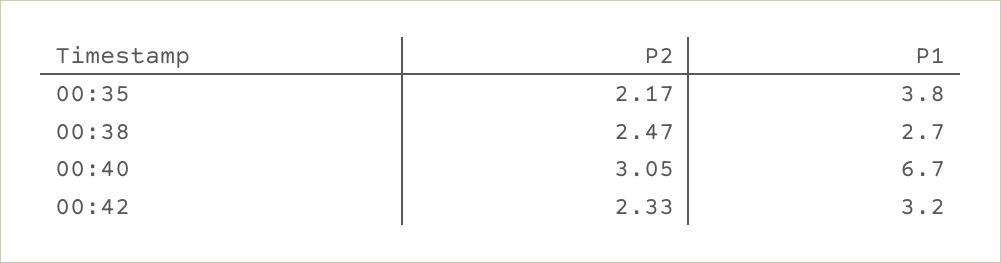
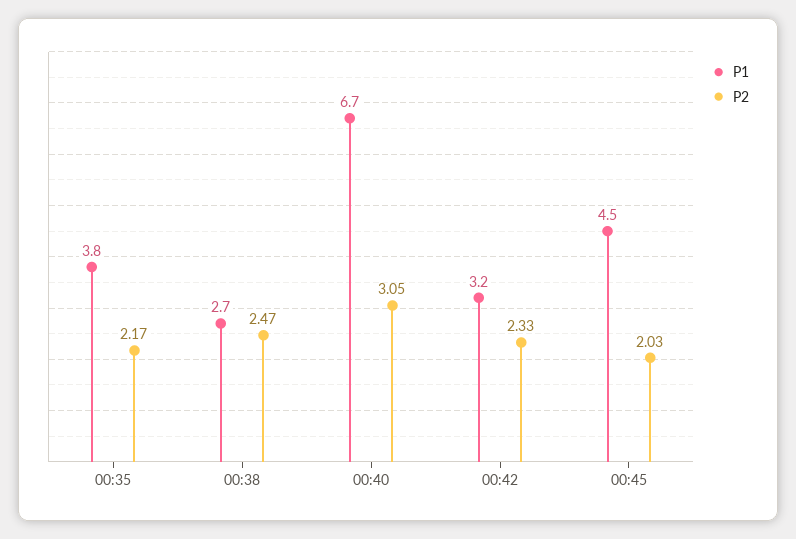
P1, 00:45: none -> 4.5
P2, 00:45: none -> 2.03

